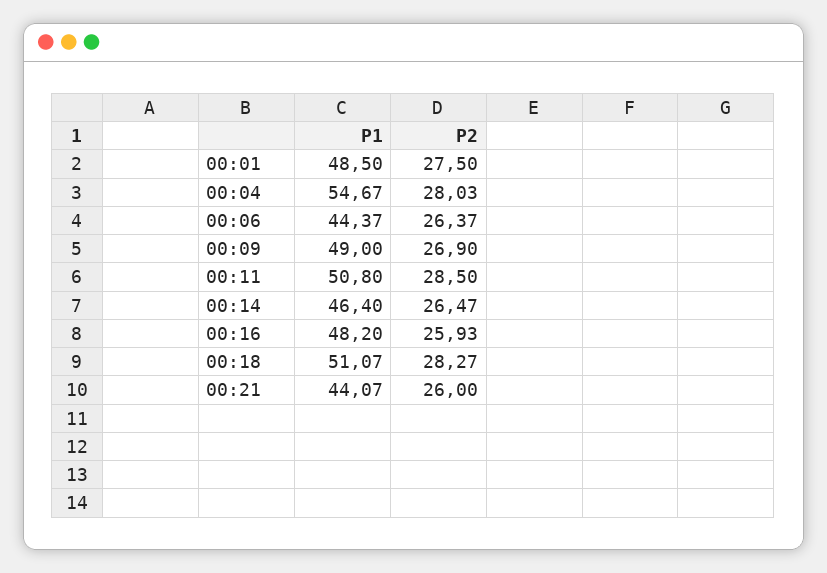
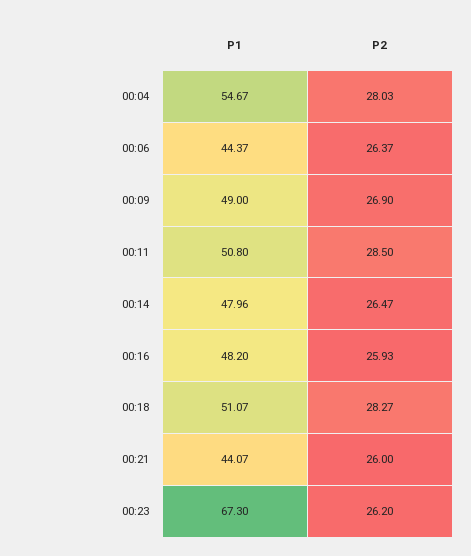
P1, 00:01: 48.5 -> none
P2, 00:01: 27.5 -> none
P1, 00:14: 46.4 -> 47.96
P1, 00:23: none -> 67.3
P2, 00:23: none -> 26.2

